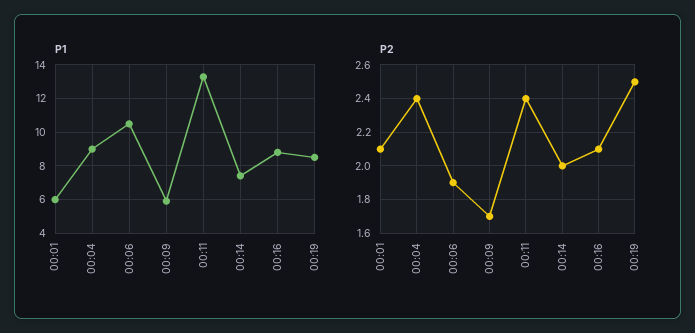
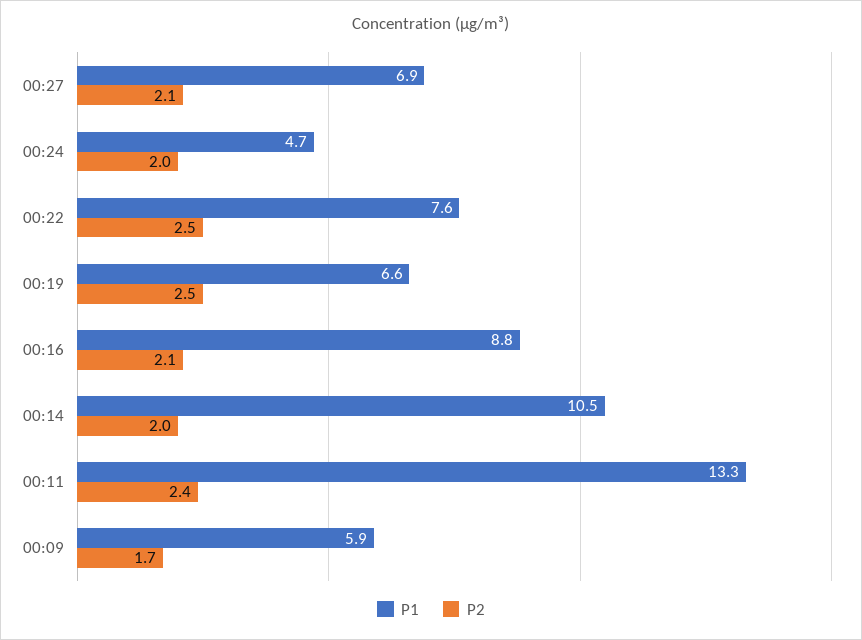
P1, 00:01: 6 -> none
P1, 00:04: 9 -> none
P1, 00:06: 10.5 -> none
P1, 00:14: 7.5 -> 10.5
P1, 00:19: 8.5 -> 6.6
P2, 00:01: 2.1 -> none
P2, 00:04: 2.4 -> none
P2, 00:06: 1.9 -> none
P1, 00:27: none -> 6.9
P2, 00:27: none -> 2.1
P1, 00:24: none -> 4.7
P2, 00:24: none -> 2
P1, 00:22: none -> 7.6
P2, 00:22: none -> 2.5

